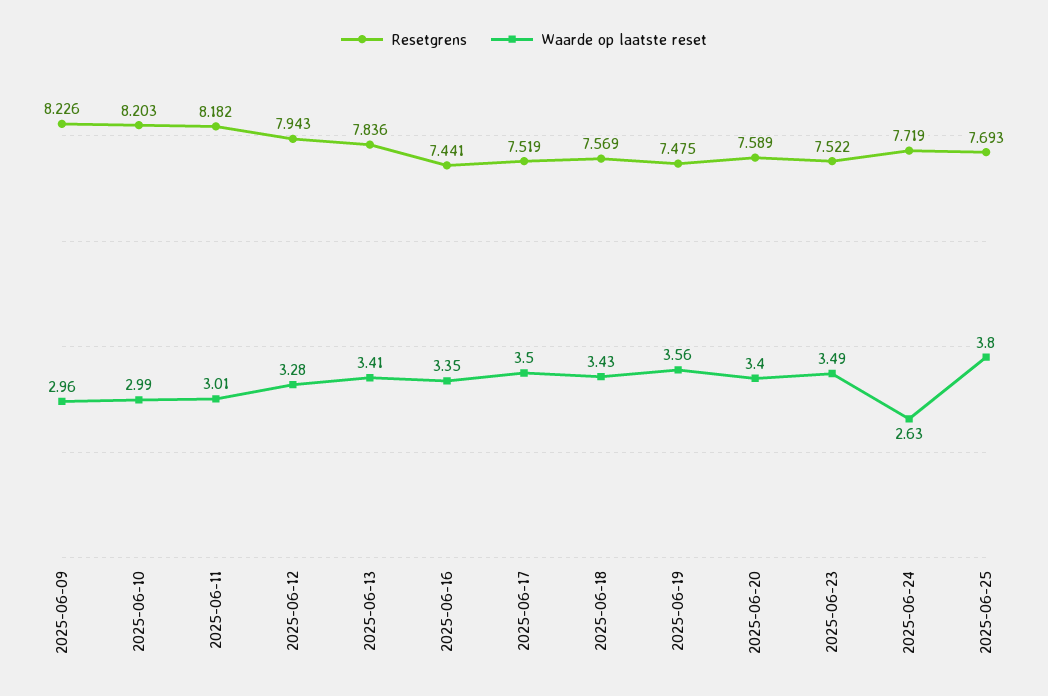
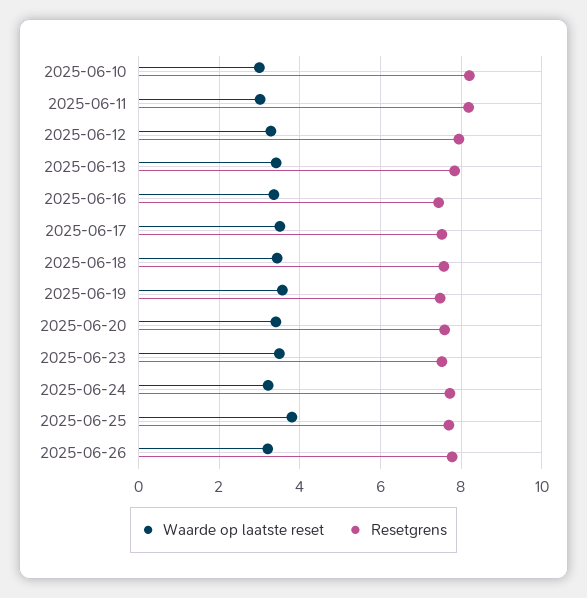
Resetgrens, 2025-06-09: 8.226 -> none
Waarde op laatste reset, 2025-06-09: 2.96 -> none
Waarde op laatste reset, 2025-06-24: 2.63 -> 3.2
Waarde op laatste reset, 2025-06-26: none -> 3.2
Resetgrens, 2025-06-26: none -> 7.8

